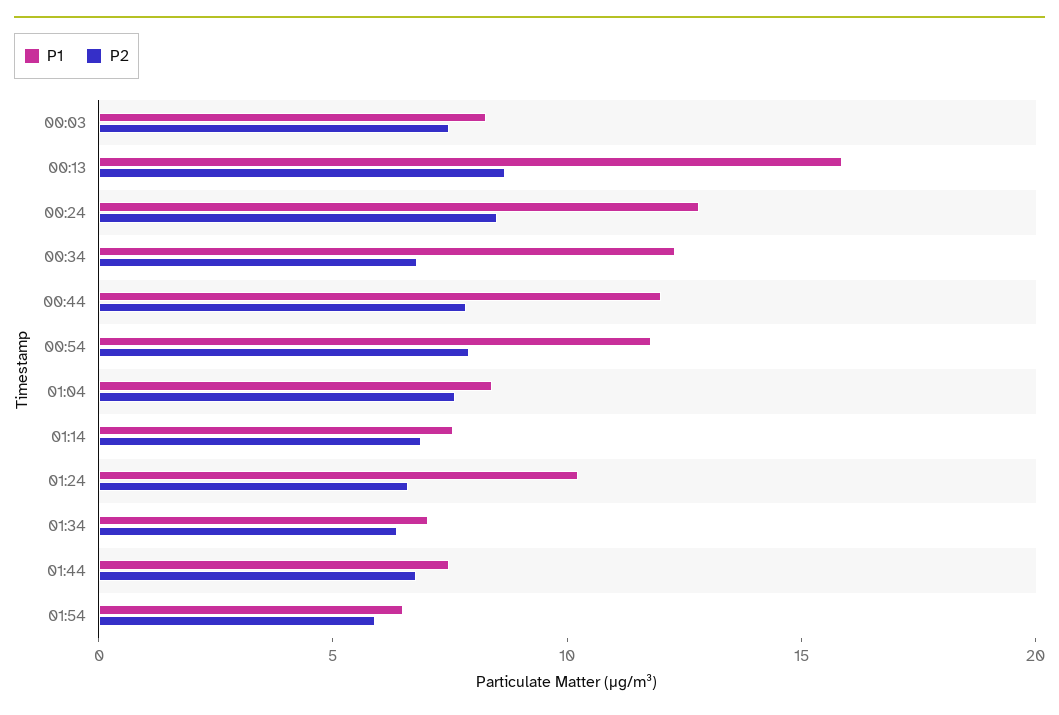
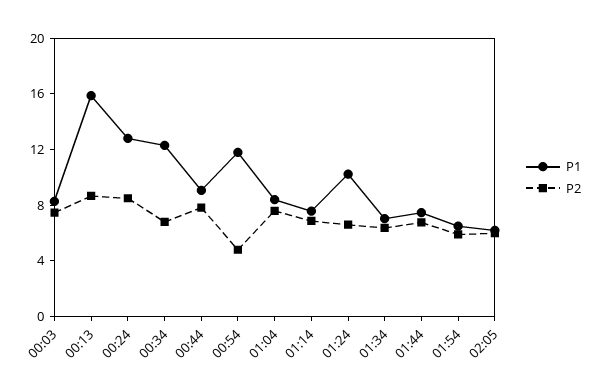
P1, 00:44: 12 -> 9
P2, 00:54: 8 -> 5
P1, 02:05: none -> 6
P2, 02:05: none -> 6

